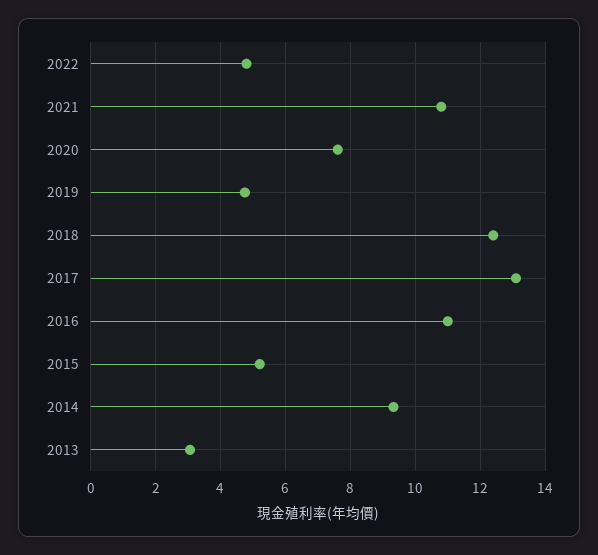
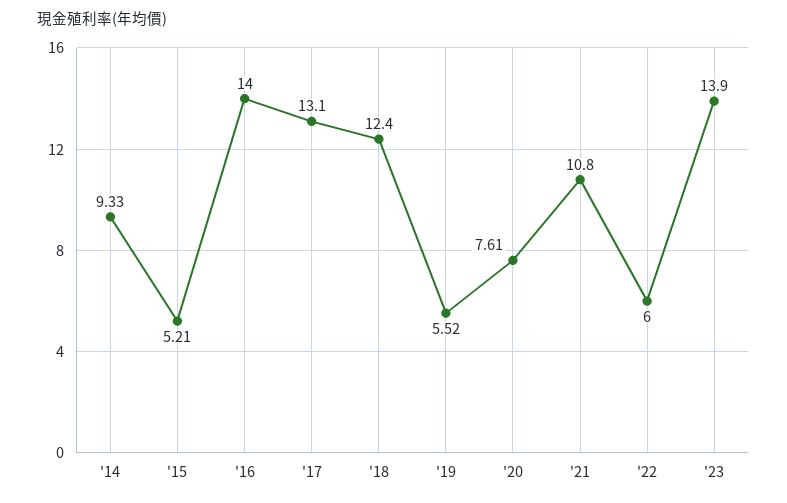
2022: 4.8 -> 6
2019: 4.8 -> 5.52
2016: 11 -> 14
2013: 3 -> none
'23: none -> 13.9

